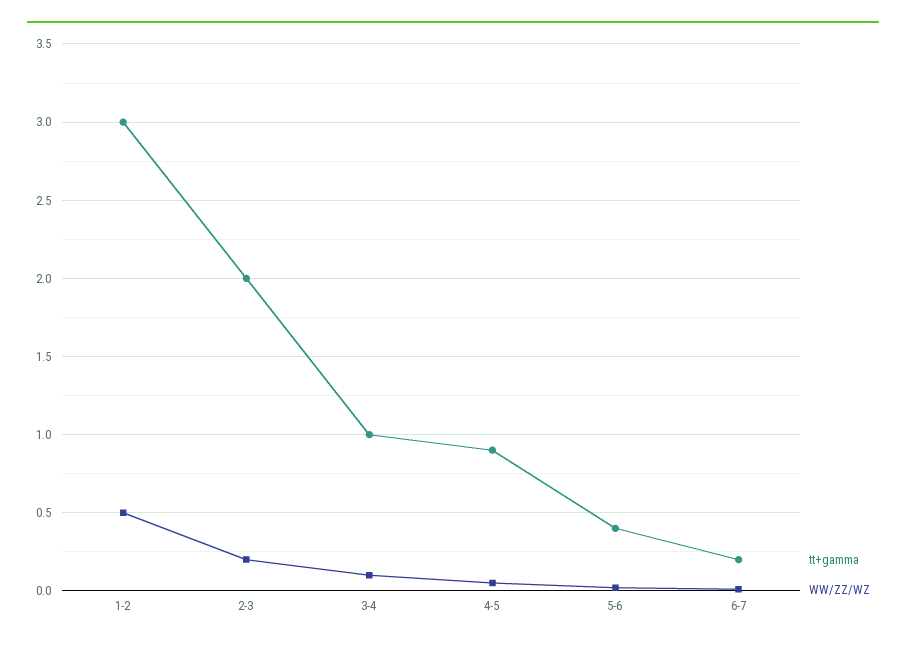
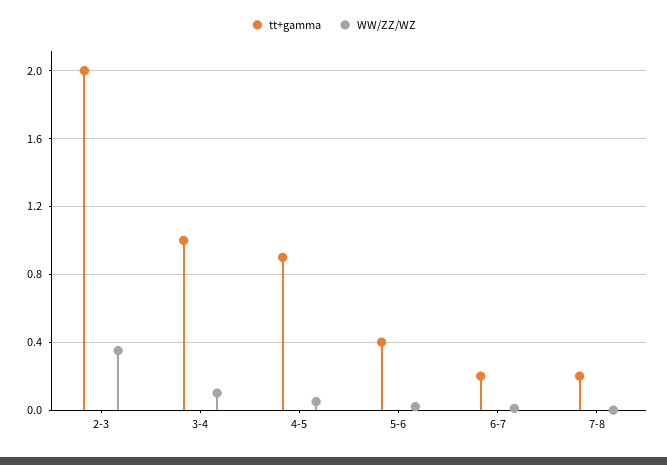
tt+gamma, 1-2: 3 -> none
WW/ZZ/WZ, 1-2: 0.5 -> none
WW/ZZ/WZ, 2-3: 0.2 -> 0.35
tt+gamma, 7-8: none -> 0.2
WW/ZZ/WZ, 7-8: none -> 0

